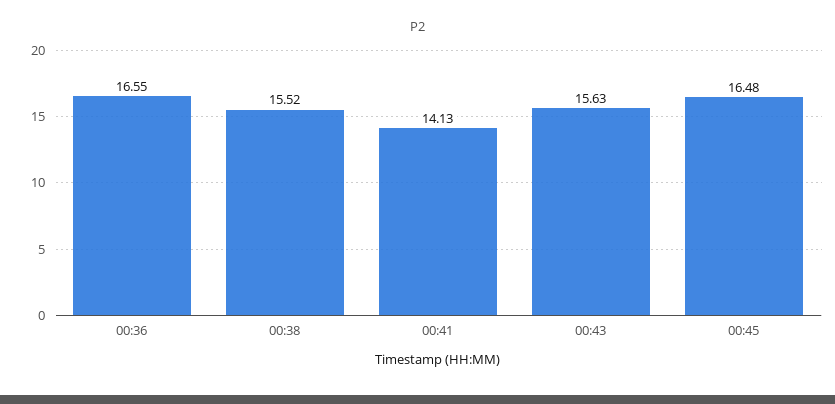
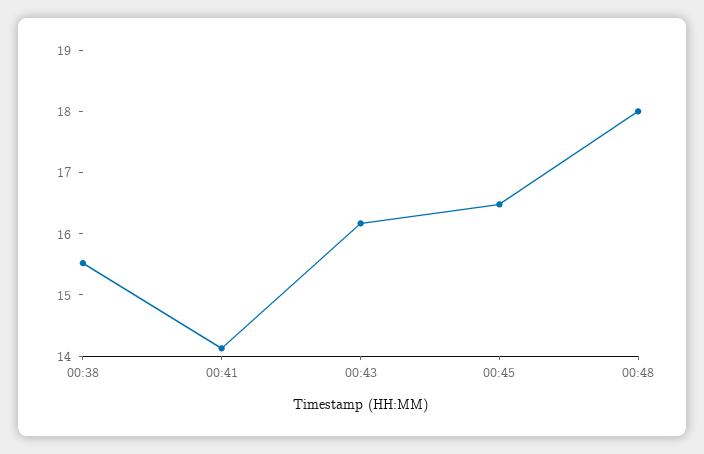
00:36: 16.55 -> none
00:43: 15.63 -> 16.2
00:48: none -> 18

